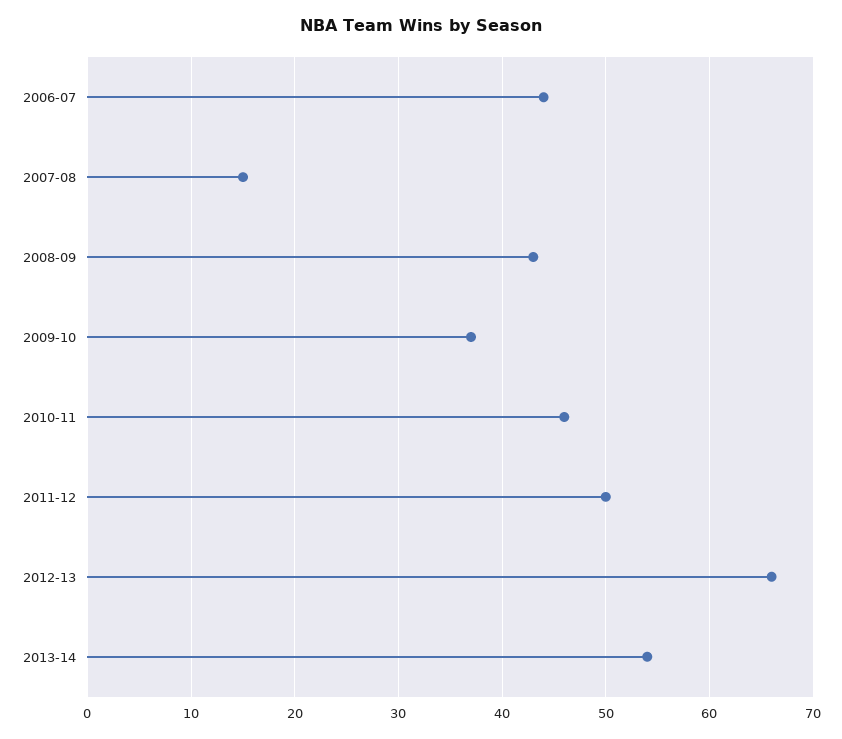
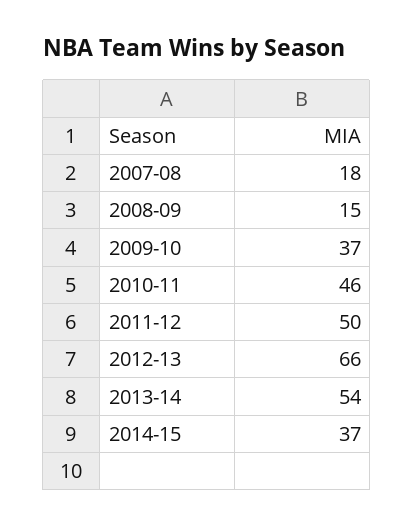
2006-07: 44 -> none
2007-08: 15 -> 18
2008-09: 43 -> 15
2014-15: none -> 37

